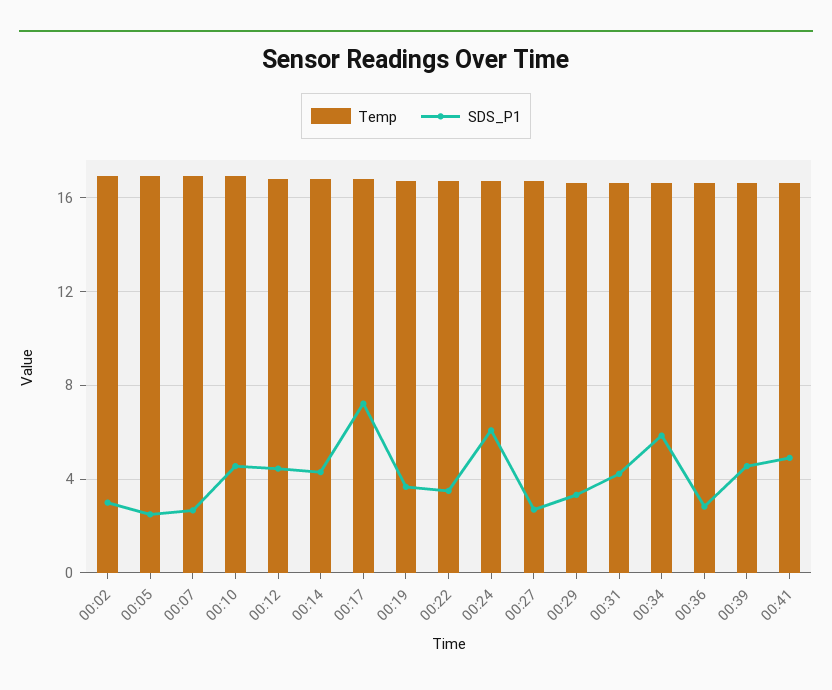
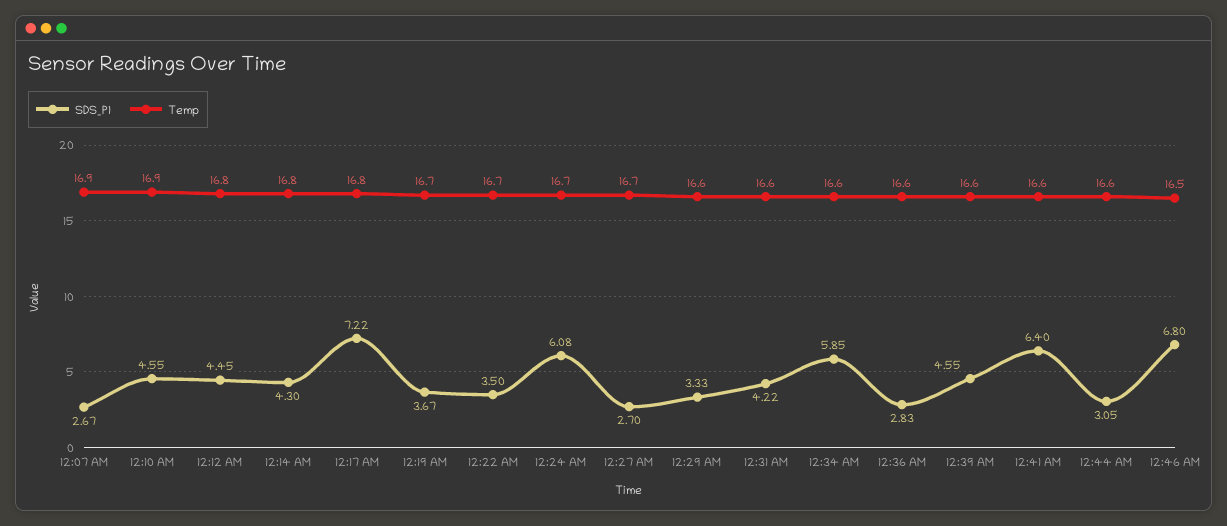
Temp, 00:02: 17 -> none
SDS_P1, 00:02: 3 -> none
Temp, 00:05: 17 -> none
SDS_P1, 00:05: 2.5 -> none
SDS_P1, 00:41: 5 -> 6.4
SDS_P1, 12:44 AM: none -> 3.05
Temp, 12:44 AM: none -> 16.6
SDS_P1, 12:46 AM: none -> 6.8
Temp, 12:46 AM: none -> 16.5

